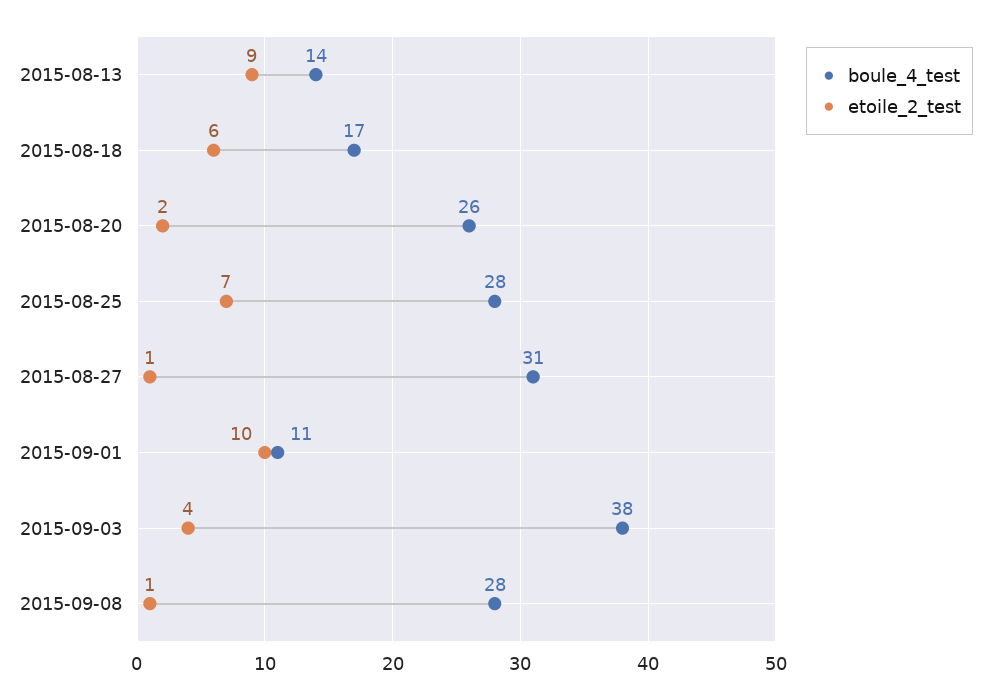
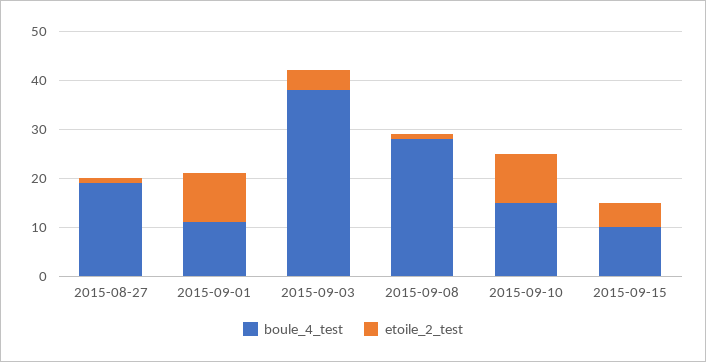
boule_4_test, 2015-08-13: 14 -> none
etoile_2_test, 2015-08-13: 9 -> none
boule_4_test, 2015-08-18: 17 -> none
etoile_2_test, 2015-08-18: 6 -> none
boule_4_test, 2015-08-20: 26 -> none
etoile_2_test, 2015-08-20: 2 -> none
boule_4_test, 2015-08-25: 28 -> none
etoile_2_test, 2015-08-25: 7 -> none
boule_4_test, 2015-08-27: 31 -> 20
boule_4_test, 2015-09-10: none -> 15
etoile_2_test, 2015-09-10: none -> 10
boule_4_test, 2015-09-15: none -> 10
etoile_2_test, 2015-09-15: none -> 5

